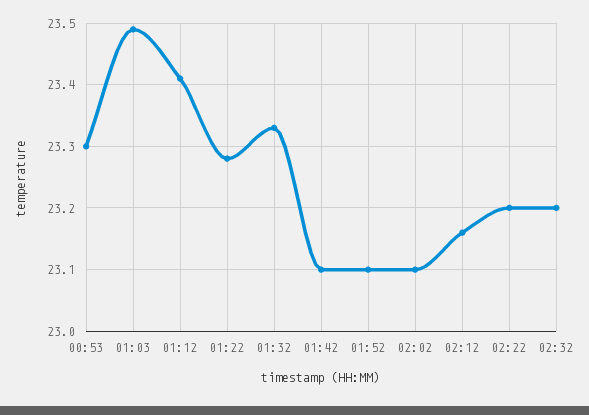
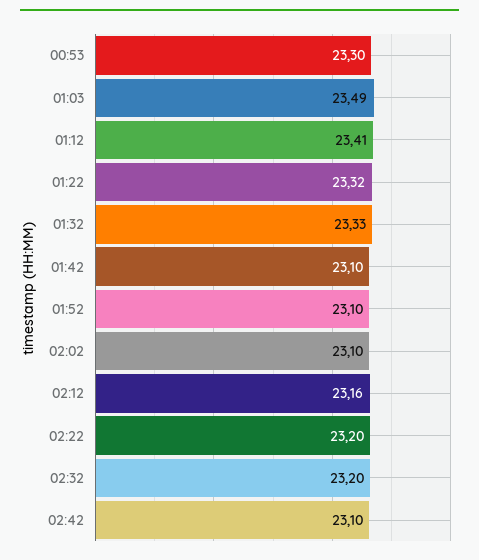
01:22: 23.28 -> 23.32
02:42: none -> 23.1

